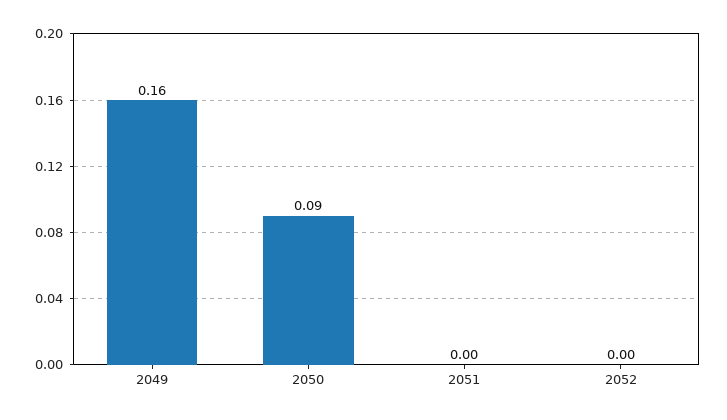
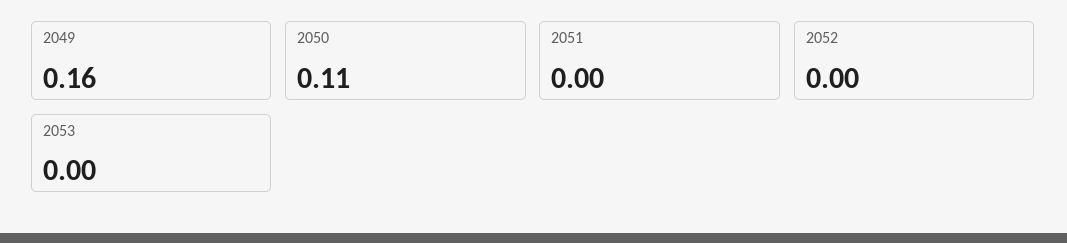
2050: 0.09 -> 0.11
2053: none -> 0

